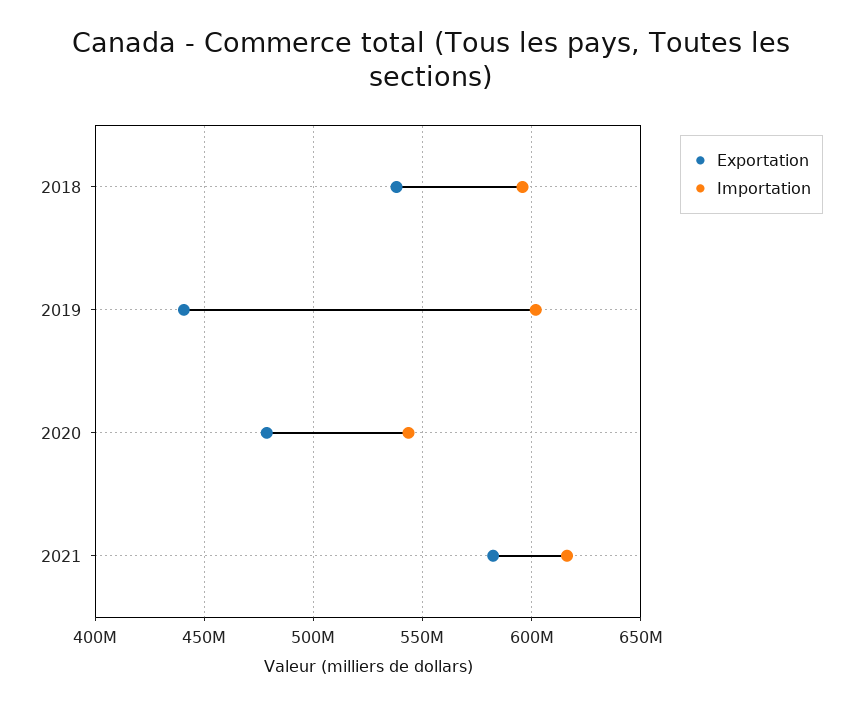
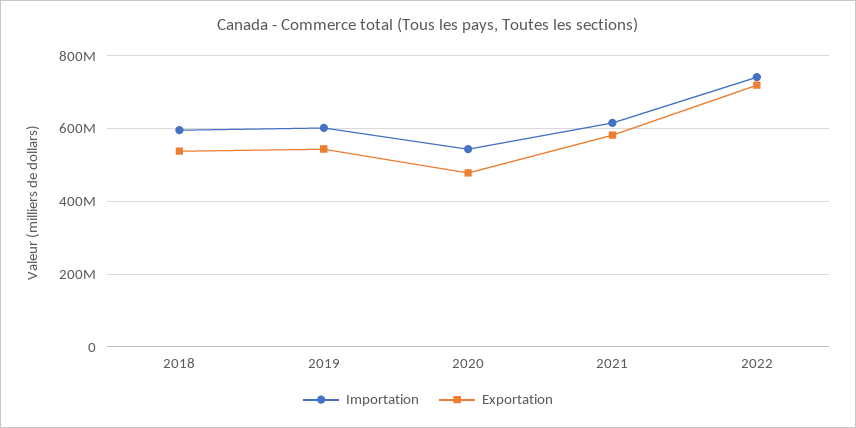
Exportation, 2019: 440000000 -> 540000000
Importation, 2022: none -> 740000000
Exportation, 2022: none -> 720000000

